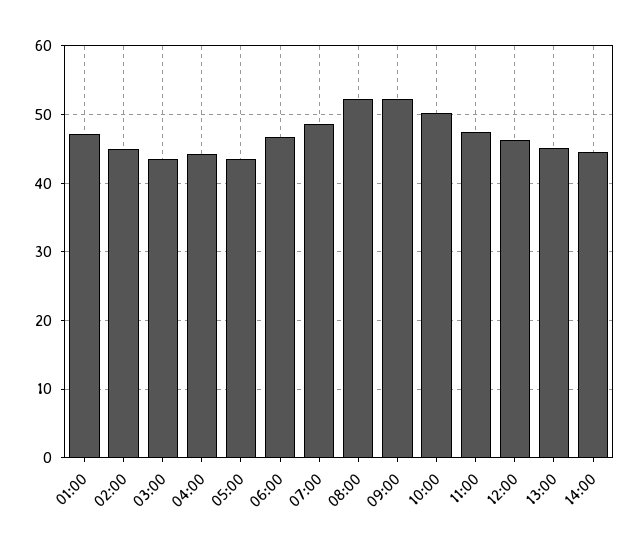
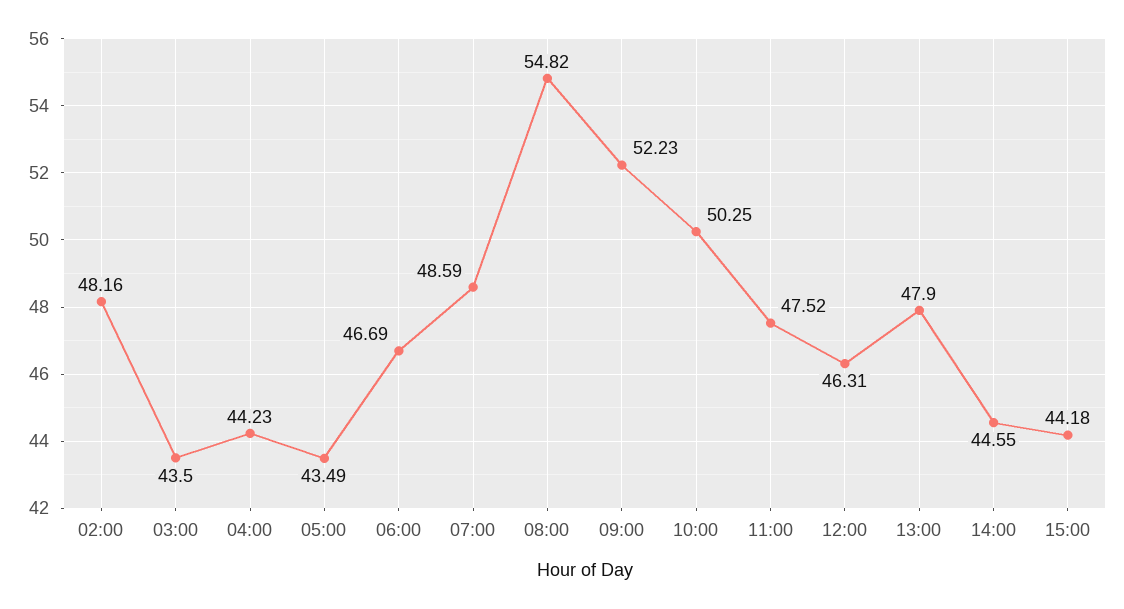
01:00: 47 -> none
02:00: 45 -> 48.16
08:00: 52 -> 54.82
13:00: 45 -> 47.9
15:00: none -> 44.18

